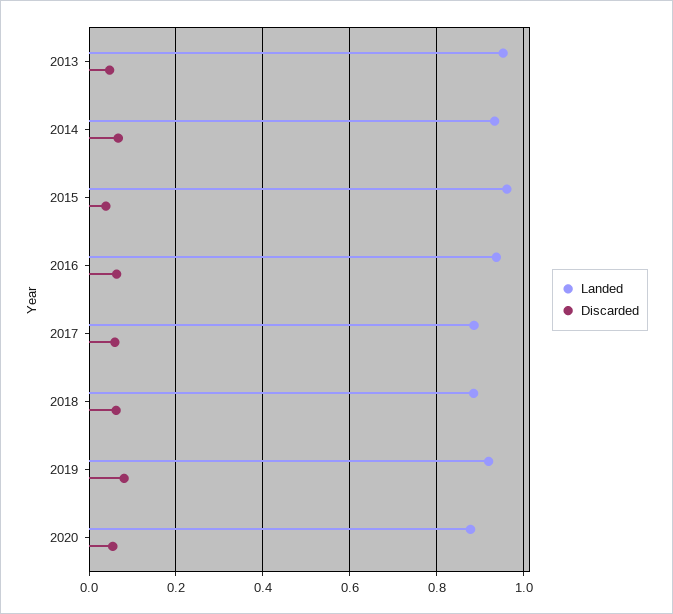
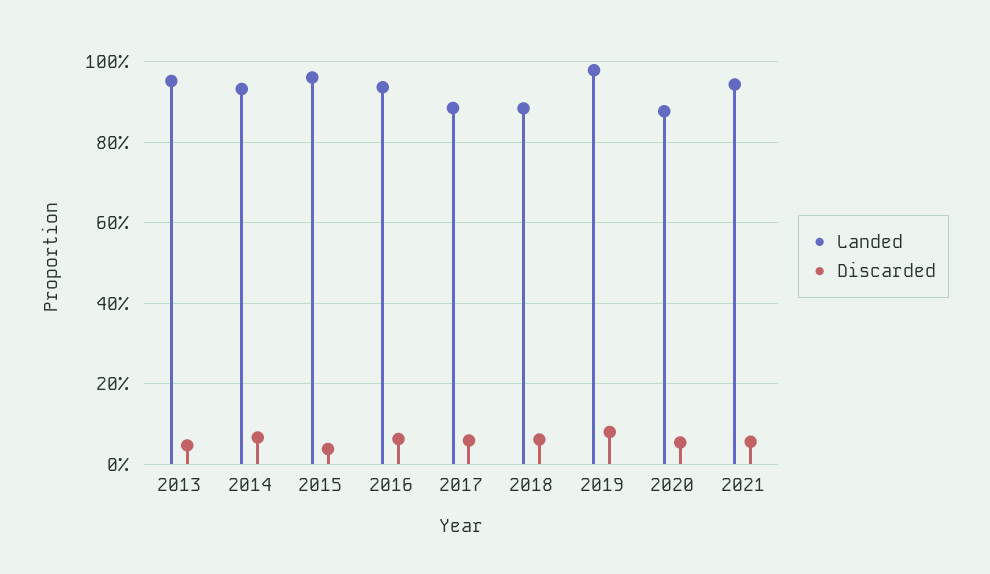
Landed, 2019: 0.92 -> 0.98
Landed, 2021: none -> 0.94
Discarded, 2021: none -> 0.06

